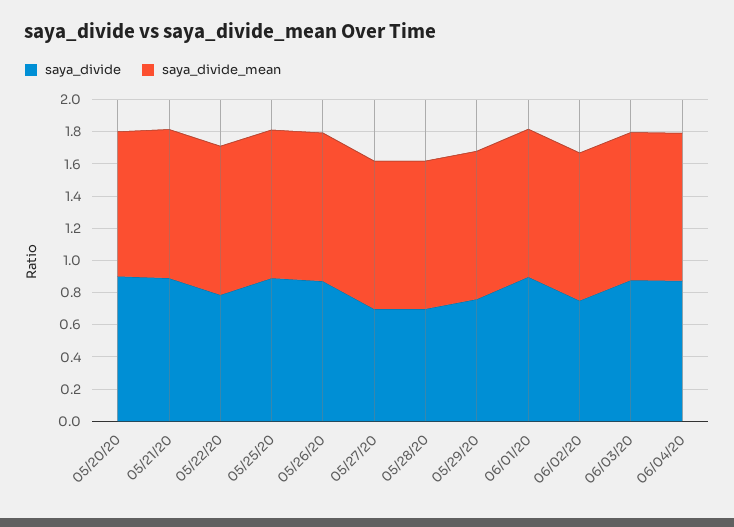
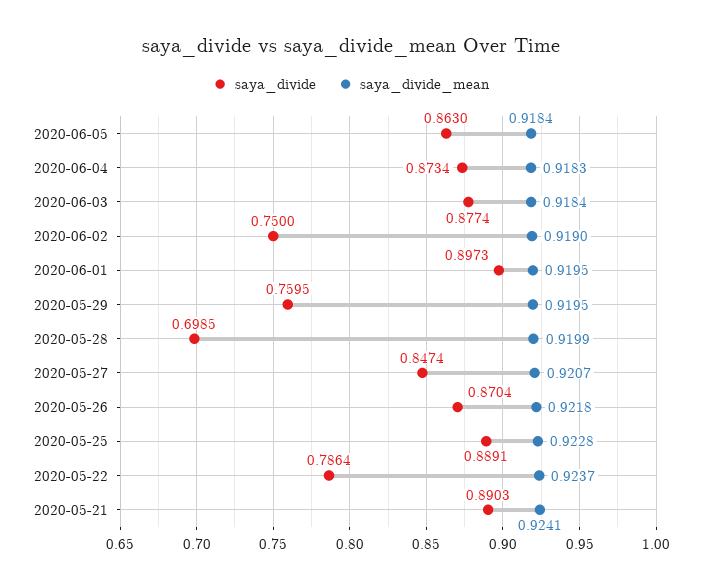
saya_divide, 05/20/20: 0.9 -> none
saya_divide_mean, 05/20/20: 0.9 -> none
saya_divide, 05/27/20: 0.7 -> 0.8474
saya_divide, 2020-06-05: none -> 0.863
saya_divide_mean, 2020-06-05: none -> 0.9184

